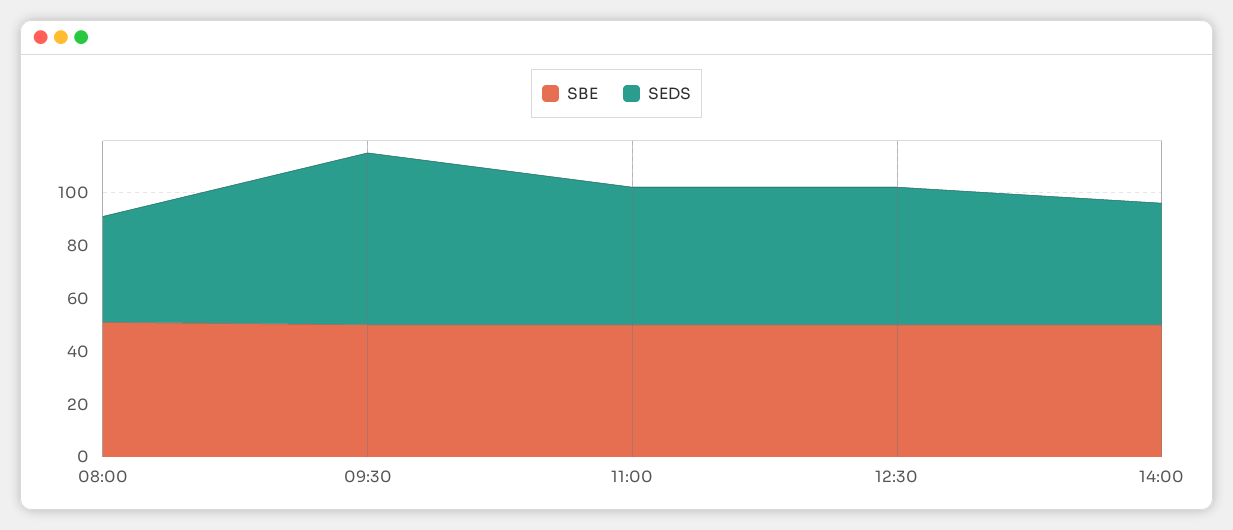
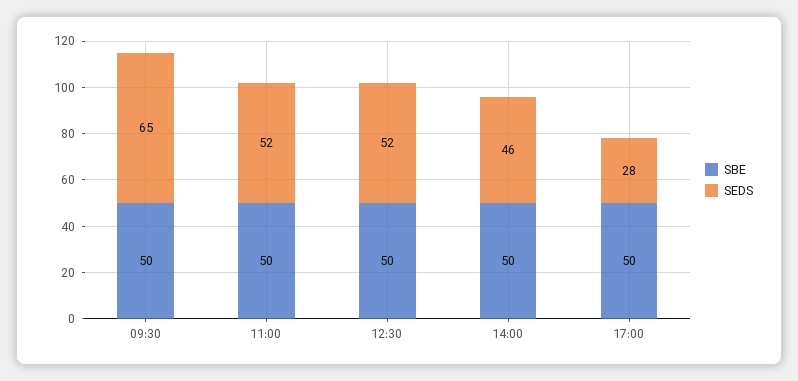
SBE, 08:00: 50 -> none
SEDS, 08:00: 40 -> none
SBE, 17:00: none -> 50
SEDS, 17:00: none -> 28

